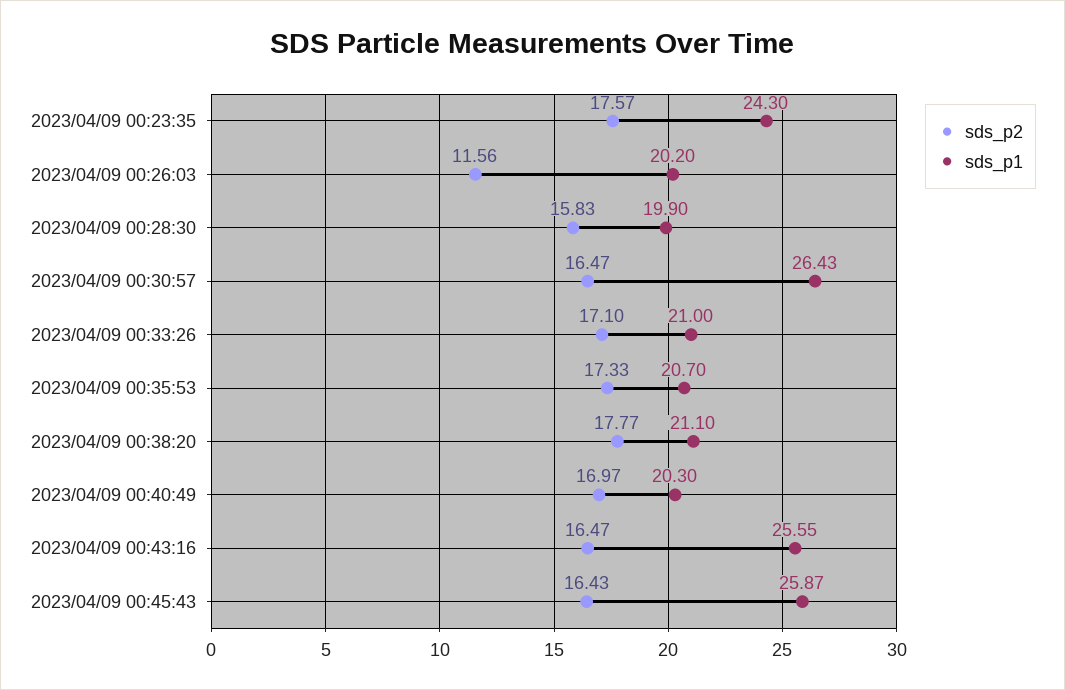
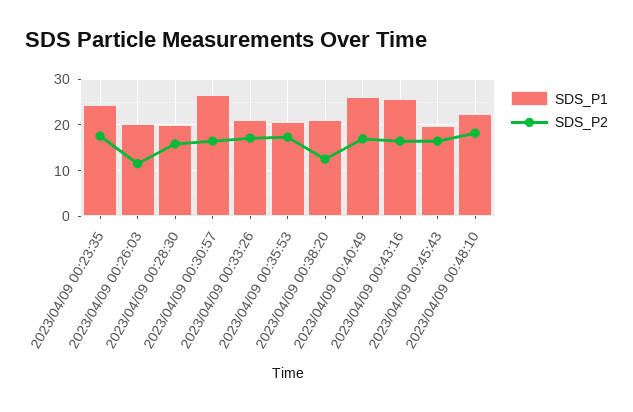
sds_p2, 2023/04/09 00:38:20: 17.77 -> 12
sds_p1, 2023/04/09 00:40:49: 20.3 -> 26
sds_p1, 2023/04/09 00:45:43: 25.87 -> 20
sds_p1, 2023/04/09 00:48:10: none -> 22
sds_p2, 2023/04/09 00:48:10: none -> 18

